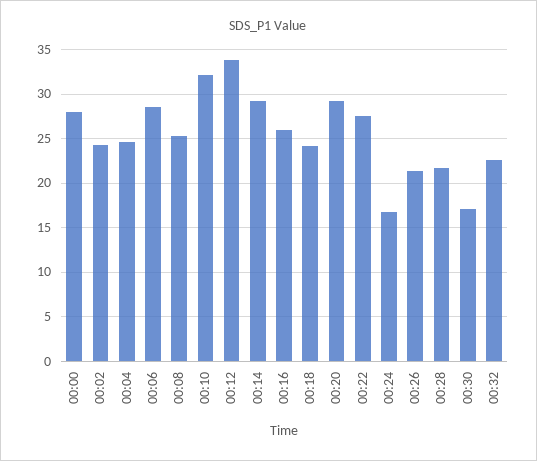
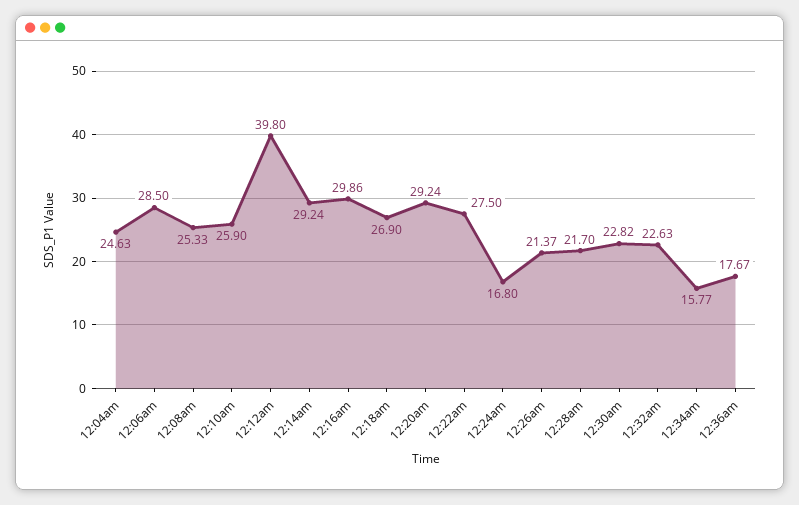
00:00: 28 -> none
00:02: 24 -> none
00:10: 32 -> 25.9
00:12: 34 -> 39.8
00:16: 26 -> 29.86
00:18: 24 -> 26.9
00:30: 17 -> 22.82
12:34am: none -> 15.77
12:36am: none -> 17.67

